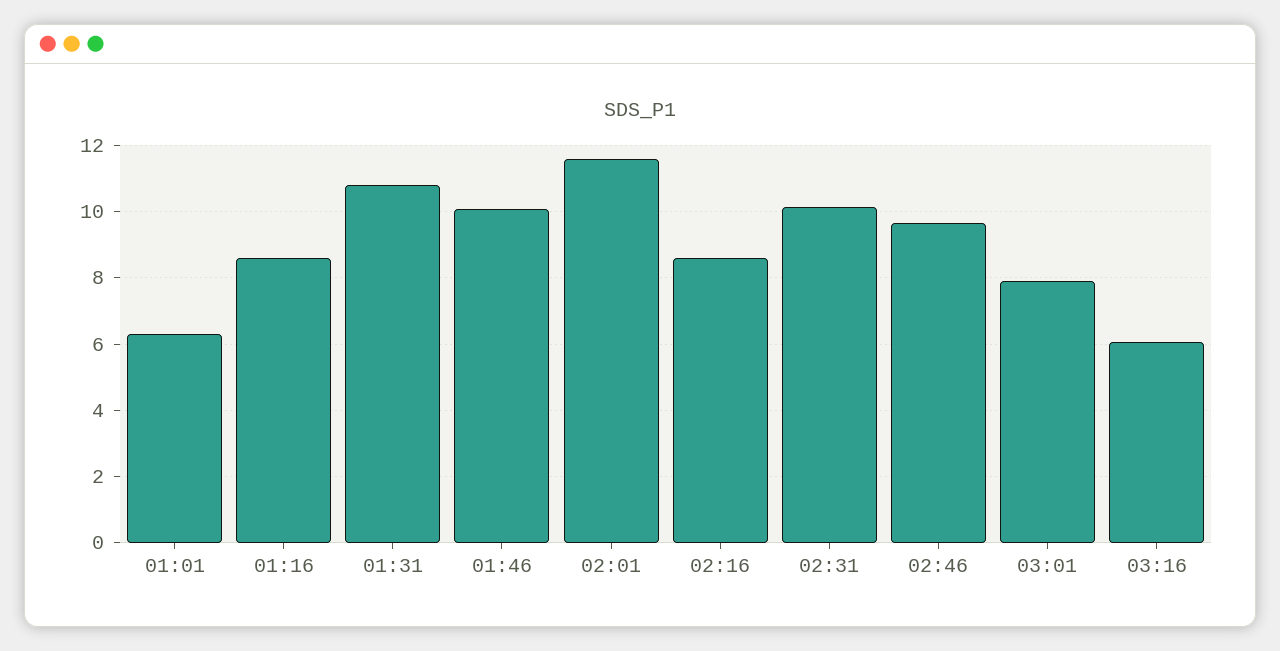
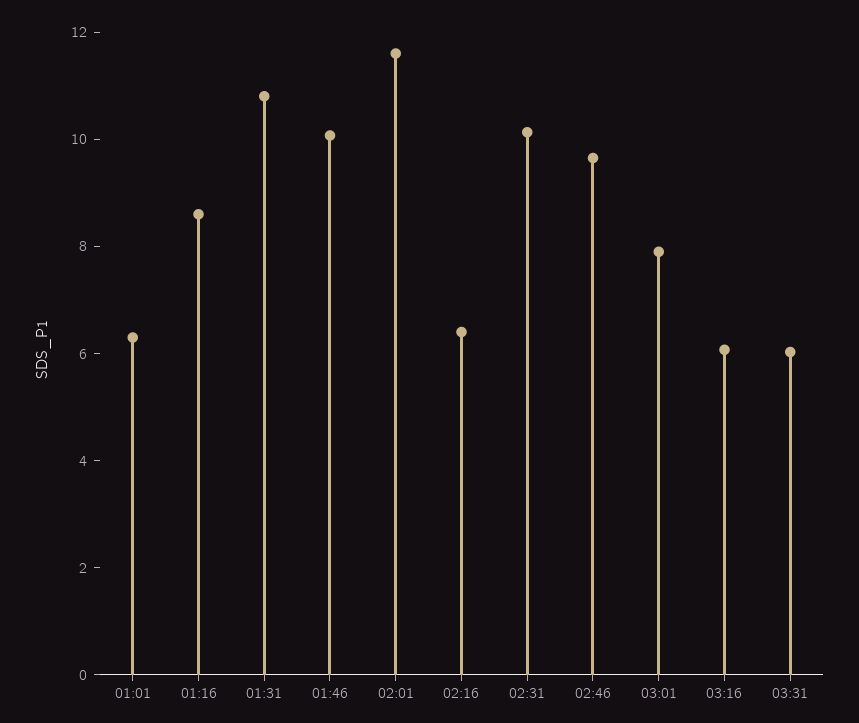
02:16: 8.6 -> 6.5
03:31: none -> 6

